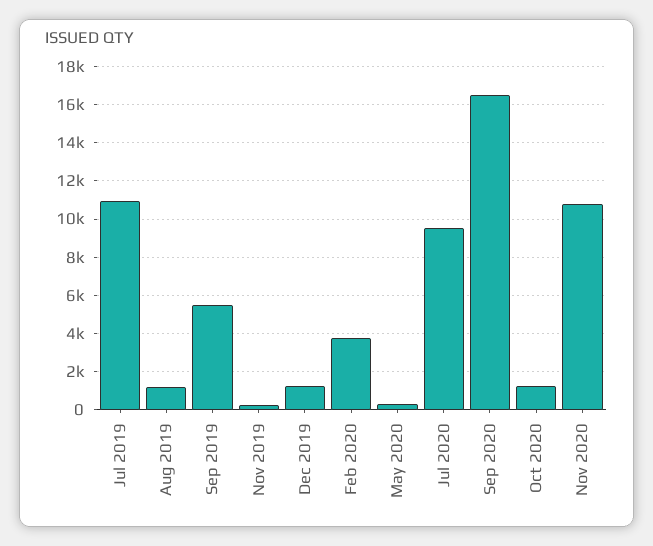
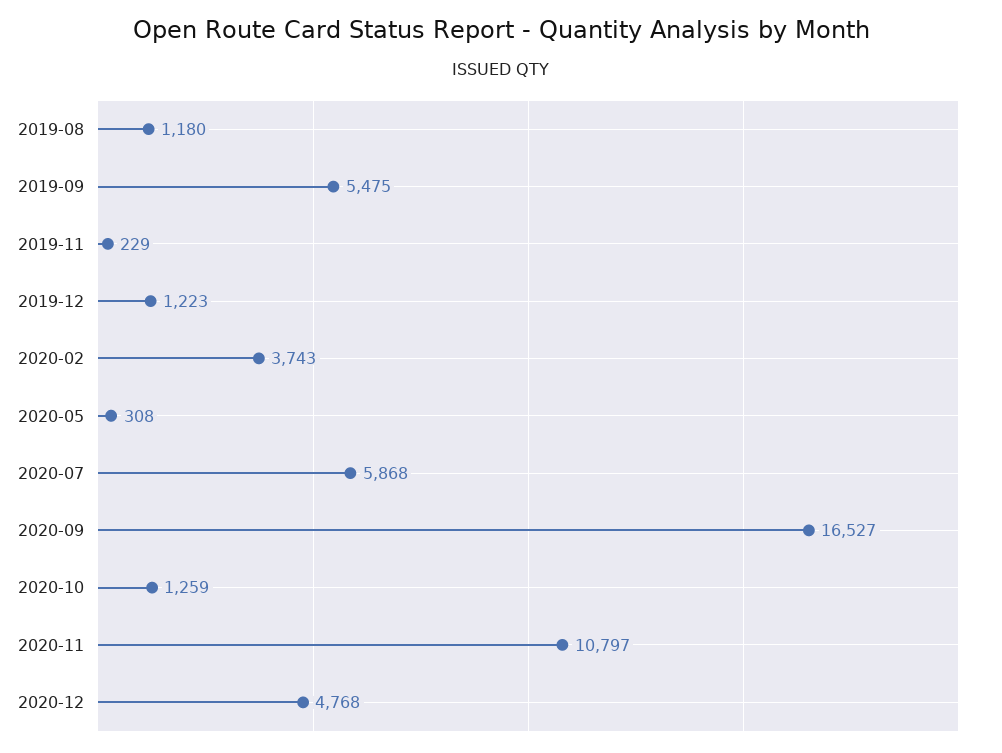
Jul 2019: 11000 -> none
Jul 2020: 9500 -> 5868
2020-12: none -> 4768

